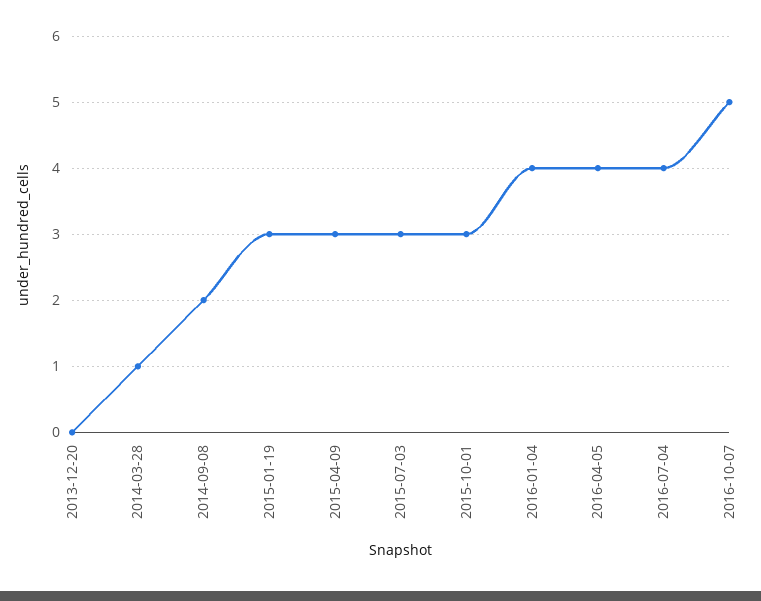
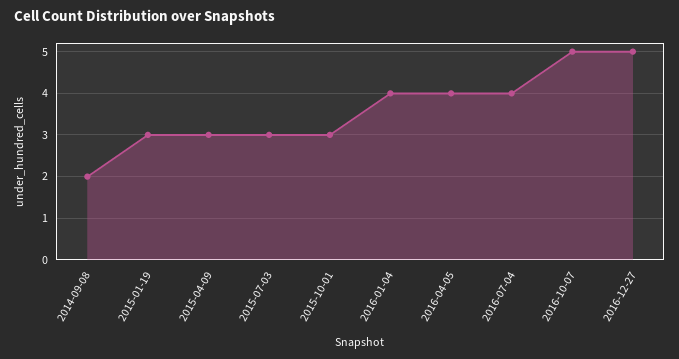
2013-12-20: 0 -> none
2014-03-28: 1 -> none
2016-12-27: none -> 5

